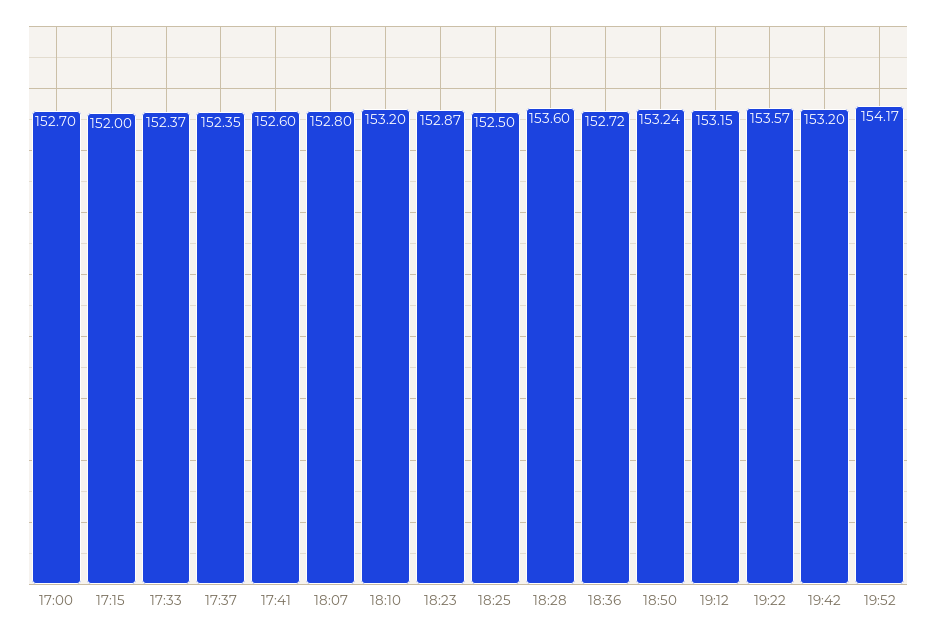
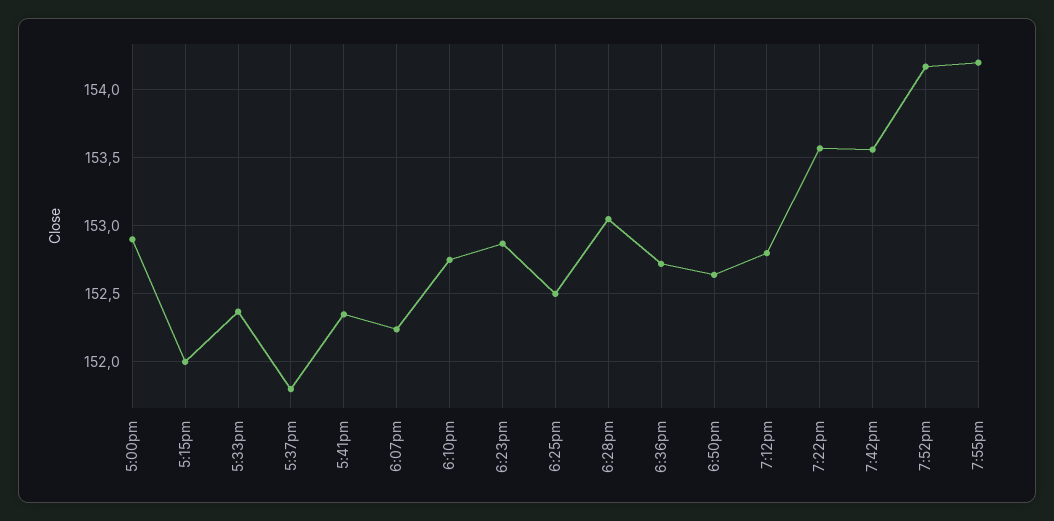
17:00: 152.7 -> 152.9
17:37: 152.35 -> 151.8
17:41: 152.6 -> 152.35
18:07: 152.8 -> 152.25
18:10: 153.2 -> 152.75
18:28: 153.6 -> 153.05
18:50: 153.24 -> 152.65
19:12: 153.15 -> 152.8
19:42: 153.2 -> 153.55
7:55pm: none -> 154.2

